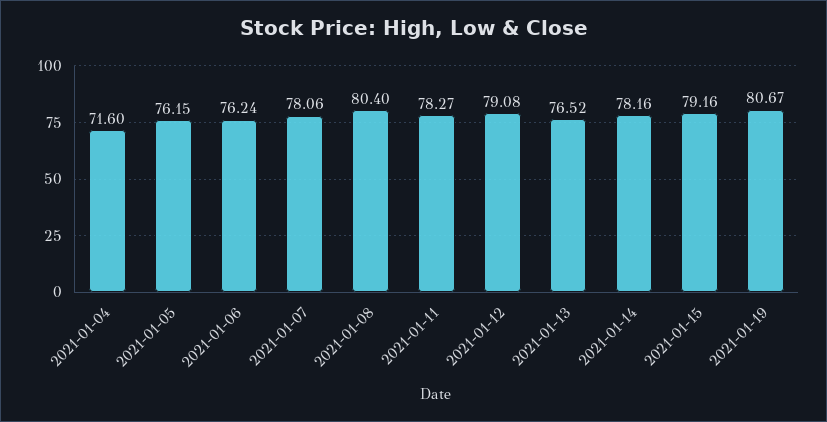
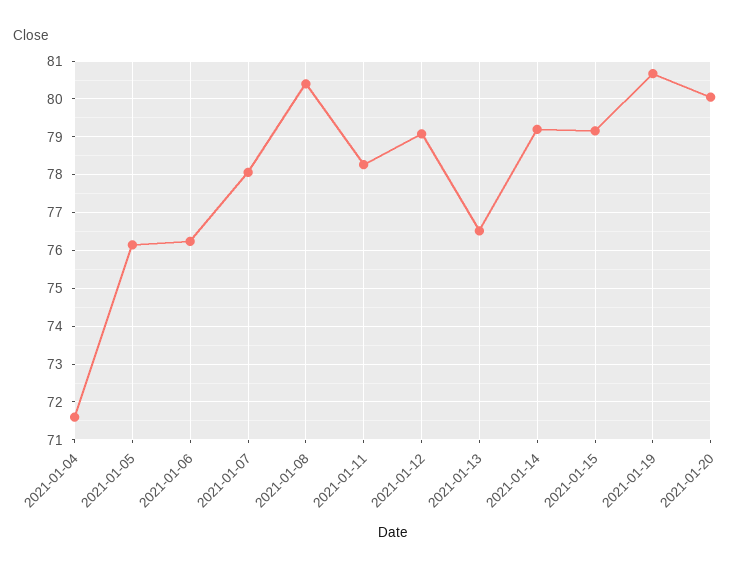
2021-01-14: 78.16 -> 79.2
2021-01-20: none -> 80

